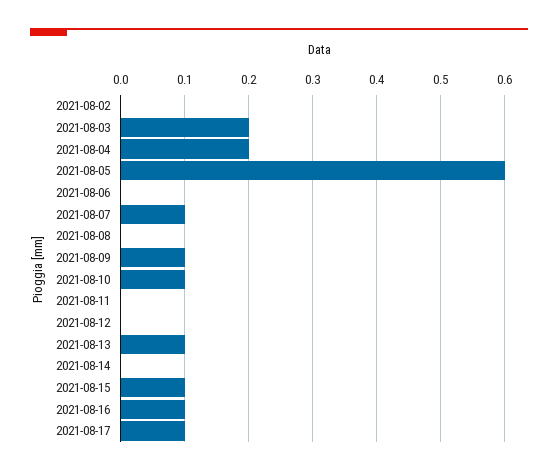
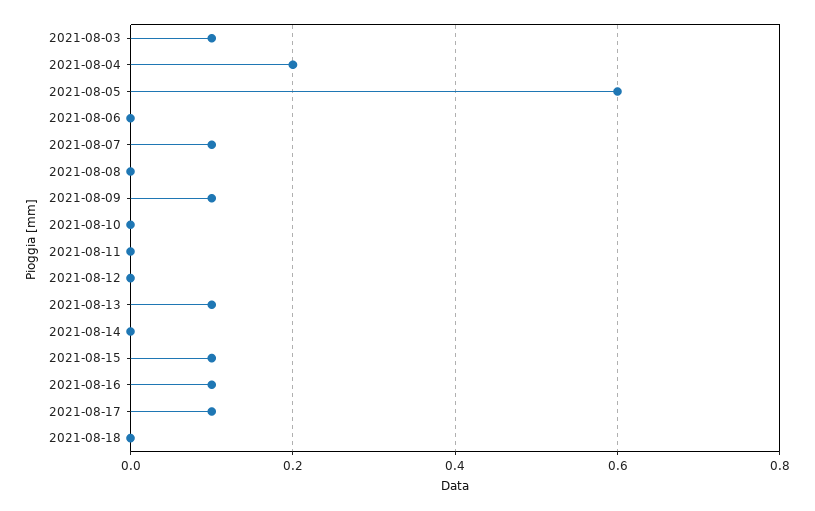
2021-08-02: 0 -> none
2021-08-03: 0.2 -> 0.1
2021-08-10: 0.1 -> 0
2021-08-18: none -> 0

